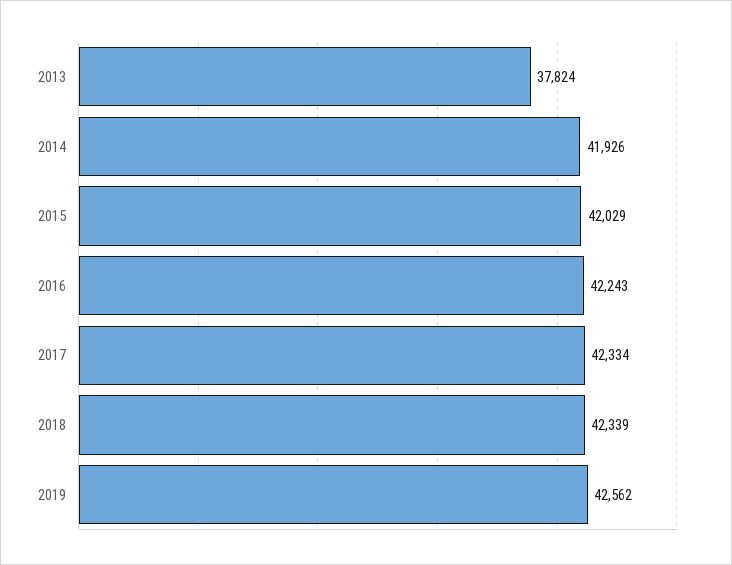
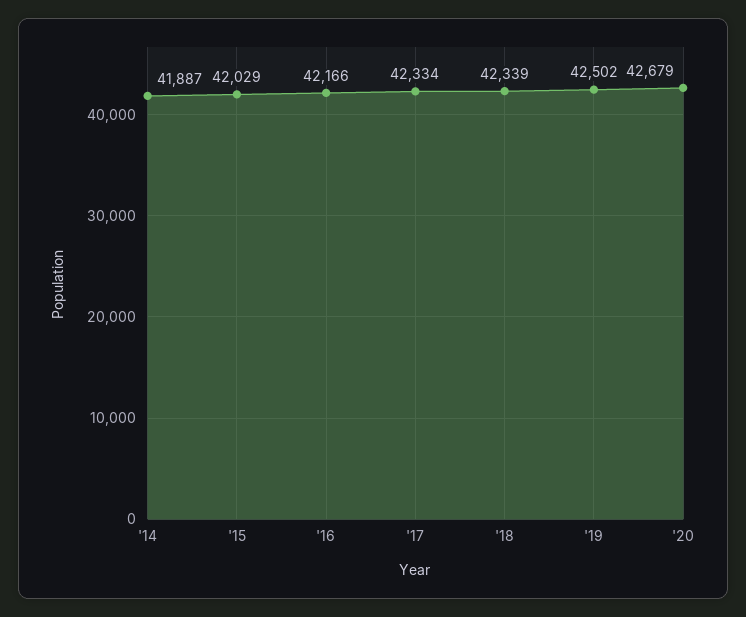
2013: 37824 -> none
2014: 41926 -> 41887
2016: 42243 -> 42166
2019: 42562 -> 42502
'20: none -> 42679

